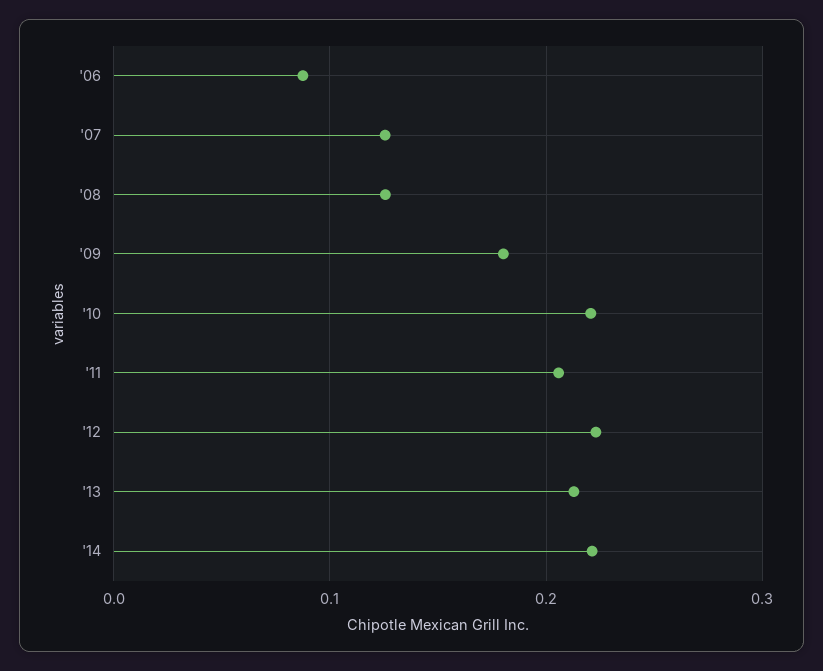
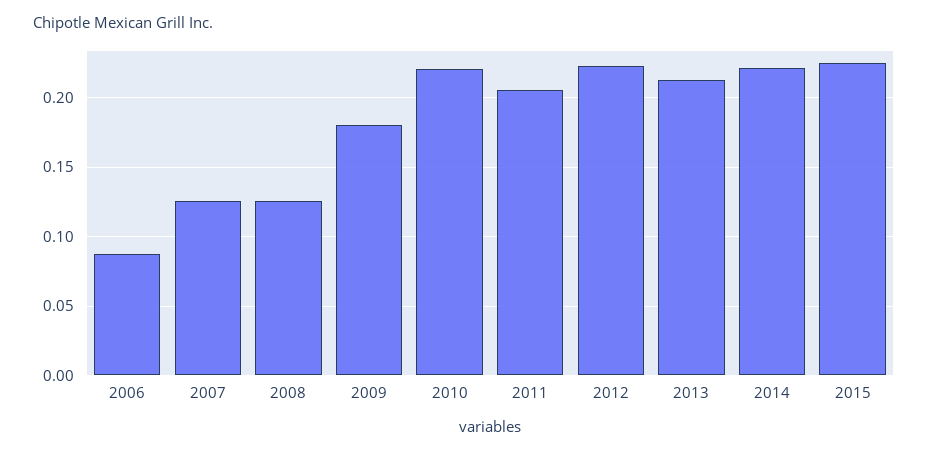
2015: none -> 0.225

